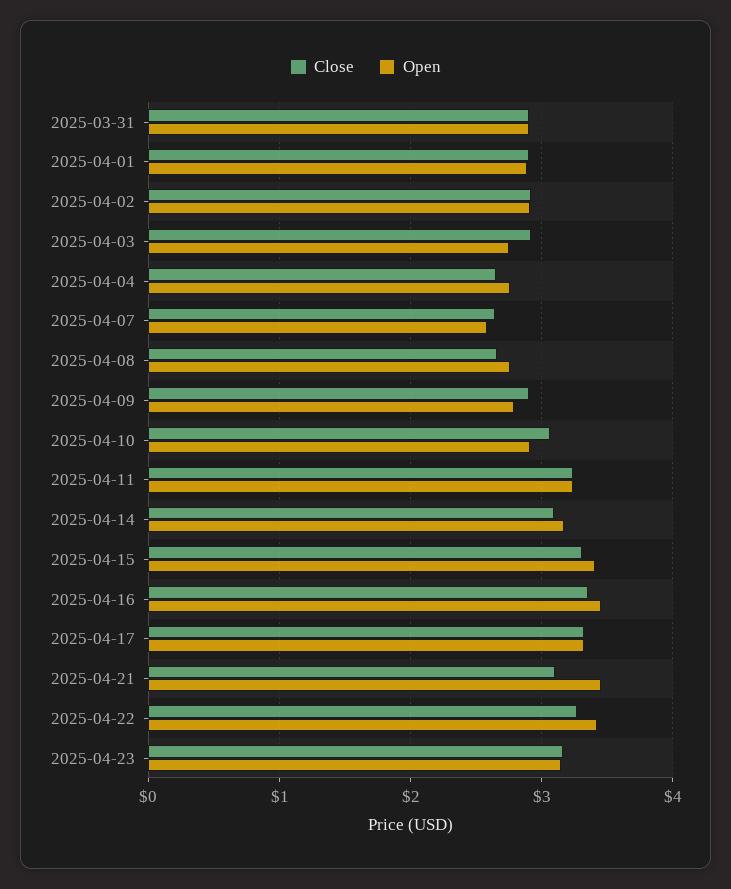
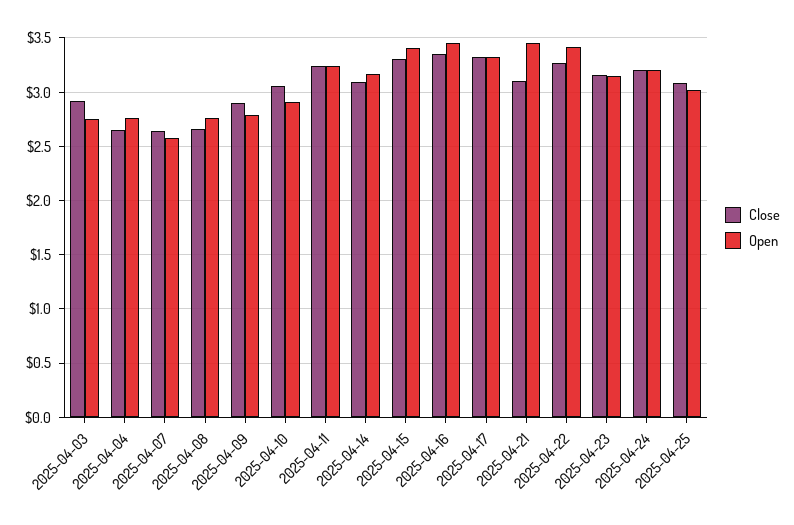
Close, 2025-03-31: 2.9 -> none
Open, 2025-03-31: 2.9 -> none
Close, 2025-04-01: 2.9 -> none
Open, 2025-04-01: 2.9 -> none
Close, 2025-04-02: 2.9 -> none
Open, 2025-04-02: 2.9 -> none
Close, 2025-04-24: none -> 3.2
Open, 2025-04-24: none -> 3.2
Close, 2025-04-25: none -> 3.1
Open, 2025-04-25: none -> 3

